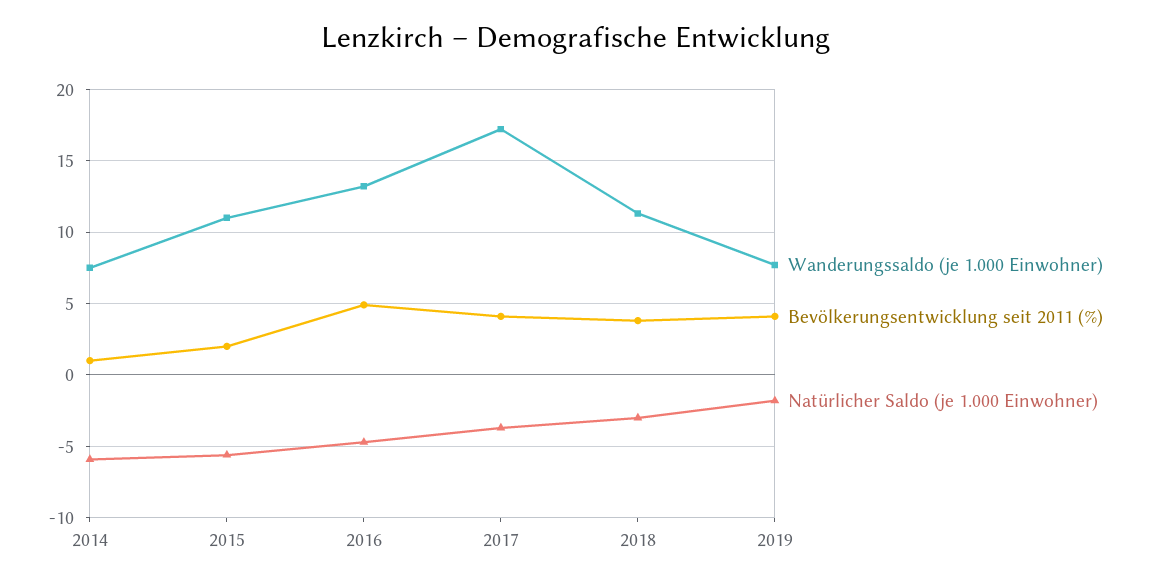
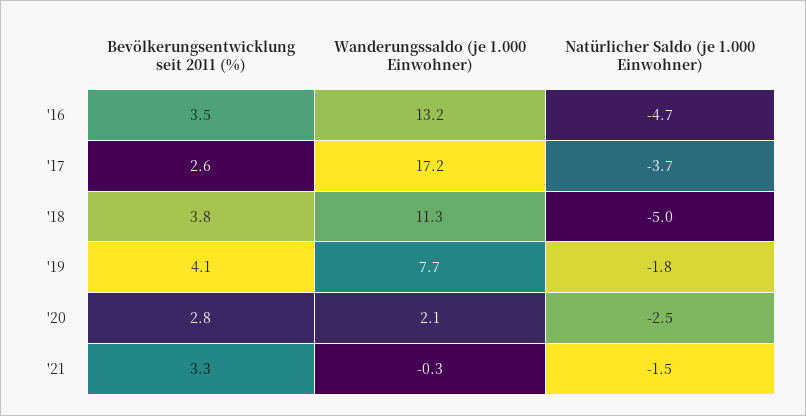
Wanderungssaldo (je 1.000 Einwohner), 2014: 7.5 -> none
Bevölkerungsentwicklung seit 2011 (%), 2014: 1 -> none
Natürlicher Saldo (je 1.000 Einwohner), 2014: -6 -> none
Wanderungssaldo (je 1.000 Einwohner), 2015: 11 -> none
Bevölkerungsentwicklung seit 2011 (%), 2015: 2 -> none
Natürlicher Saldo (je 1.000 Einwohner), 2015: -5.5 -> none
Bevölkerungsentwicklung seit 2011 (%), 2016: 5 -> 3.5
Bevölkerungsentwicklung seit 2011 (%), 2017: 4 -> 2.6
Natürlicher Saldo (je 1.000 Einwohner), 2018: -3 -> -5
Bevölkerungsentwicklung seit 2011 (%), '20: none -> 2.8
Wanderungssaldo (je 1.000 Einwohner), '20: none -> 2.1
Natürlicher Saldo (je 1.000 Einwohner), '20: none -> -2.5
Bevölkerungsentwicklung seit 2011 (%), '21: none -> 3.3
Wanderungssaldo (je 1.000 Einwohner), '21: none -> -0.3
Natürlicher Saldo (je 1.000 Einwohner), '21: none -> -1.5

